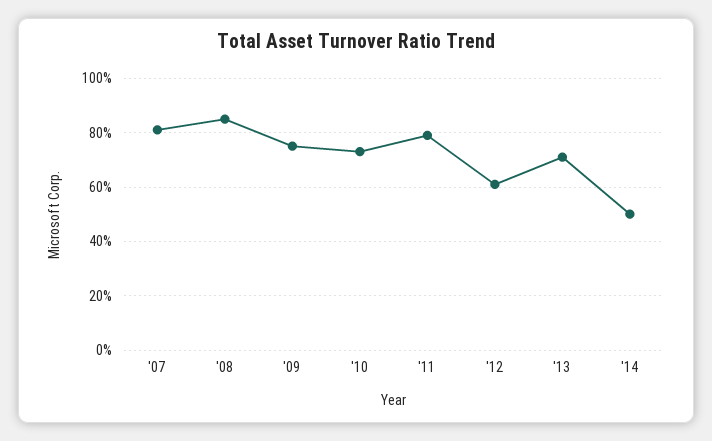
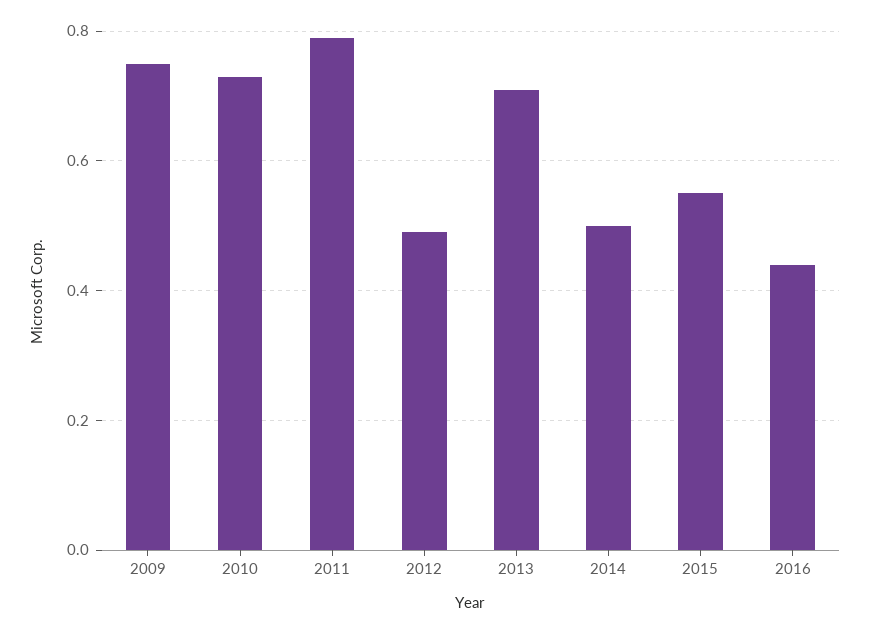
'07: 0.8 -> none
'08: 0.85 -> none
'12: 0.6 -> 0.5
2015: none -> 0.55
2016: none -> 0.45

